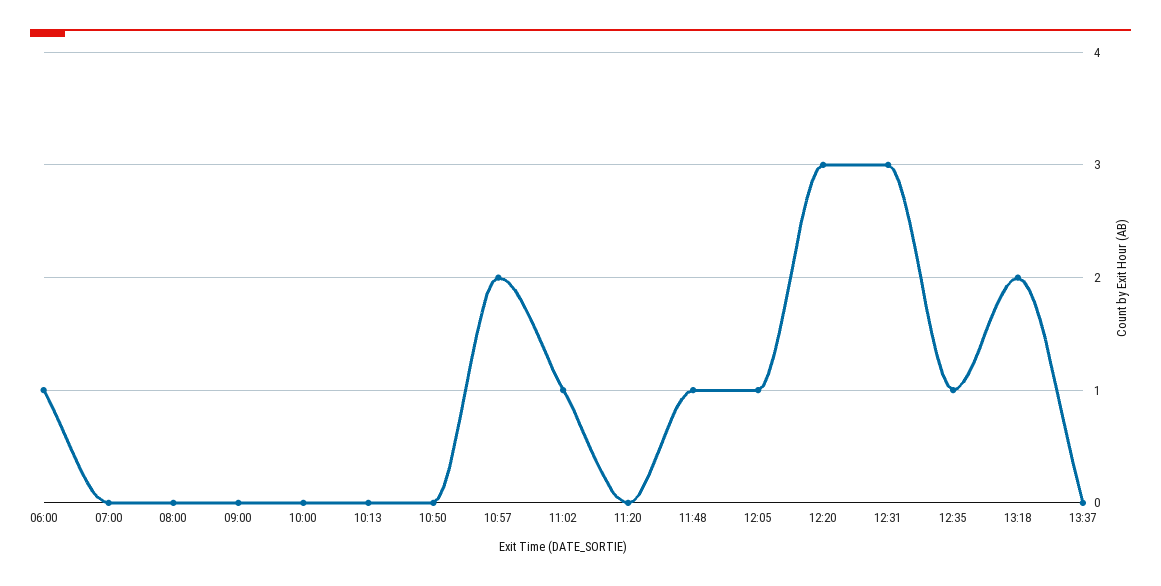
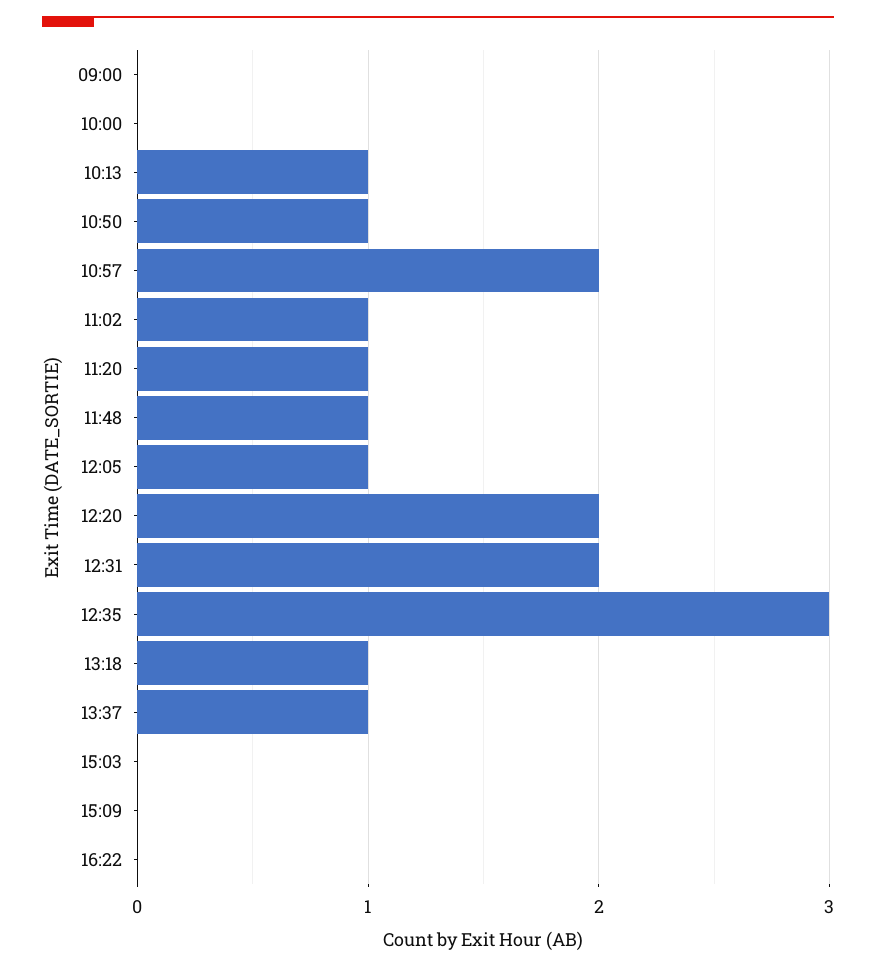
06:00: 1 -> none
07:00: 0 -> none
08:00: 0 -> none
10:13: 0 -> 1
10:50: 0 -> 1
11:20: 0 -> 1
12:20: 3 -> 2
12:31: 3 -> 2
12:35: 1 -> 3
13:18: 2 -> 1
13:37: 0 -> 1
15:03: none -> 0
15:09: none -> 0
16:22: none -> 0

